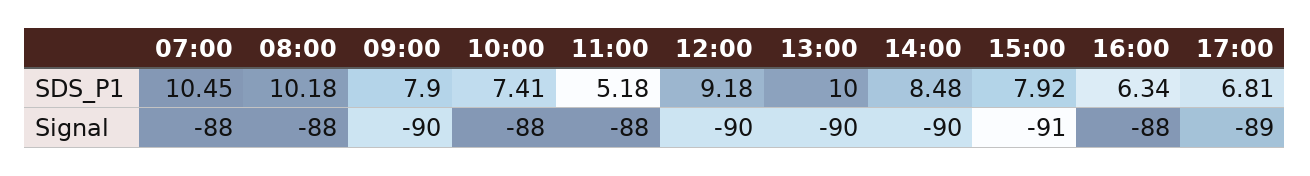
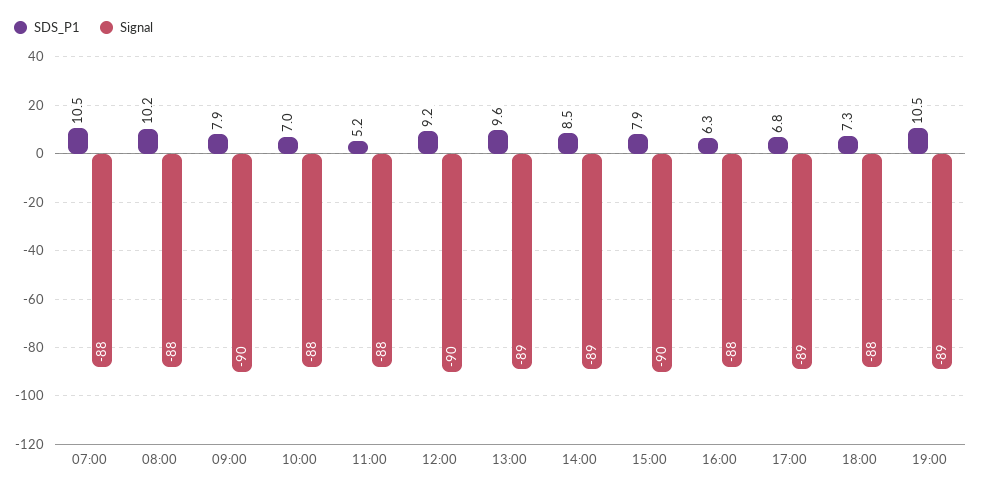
SDS_P1, 10:00: 7.41 -> 7
SDS_P1, 13:00: 10 -> 9.6
Signal, 13:00: -90 -> -89
Signal, 14:00: -90 -> -89
Signal, 15:00: -91 -> -90
SDS_P1, 18:00: none -> 7.3
Signal, 18:00: none -> -88
SDS_P1, 19:00: none -> 10.5
Signal, 19:00: none -> -89

